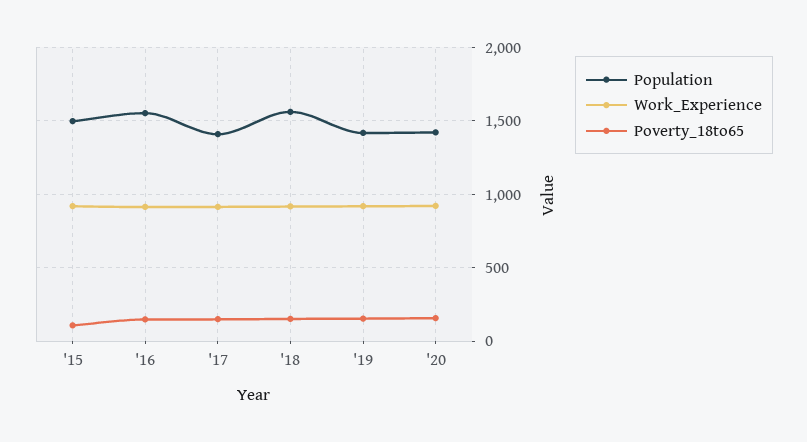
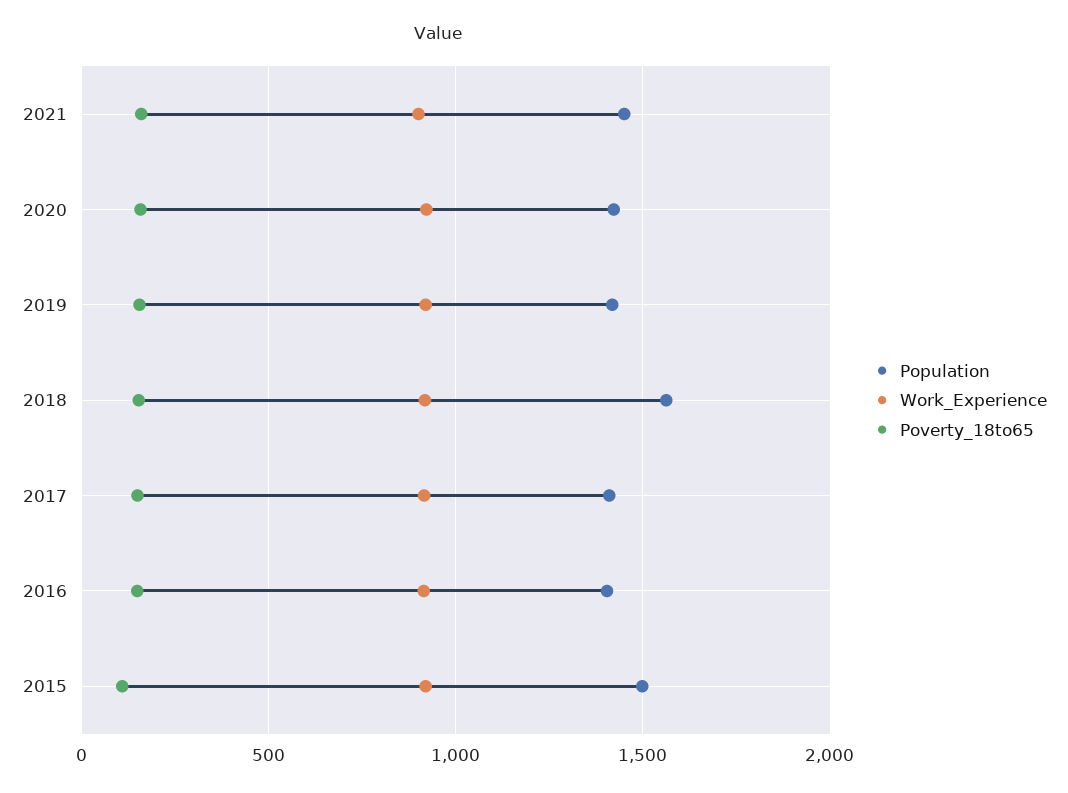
Population, '16: 1550 -> 1400
Population, 2021: none -> 1450
Work_Experience, 2021: none -> 900
Poverty_18to65, 2021: none -> 150

